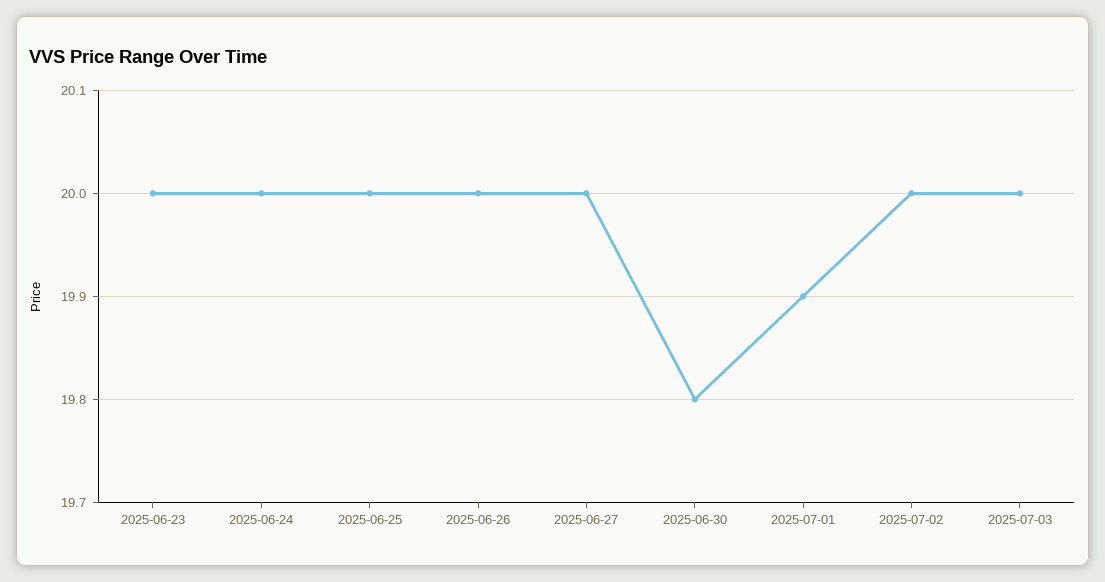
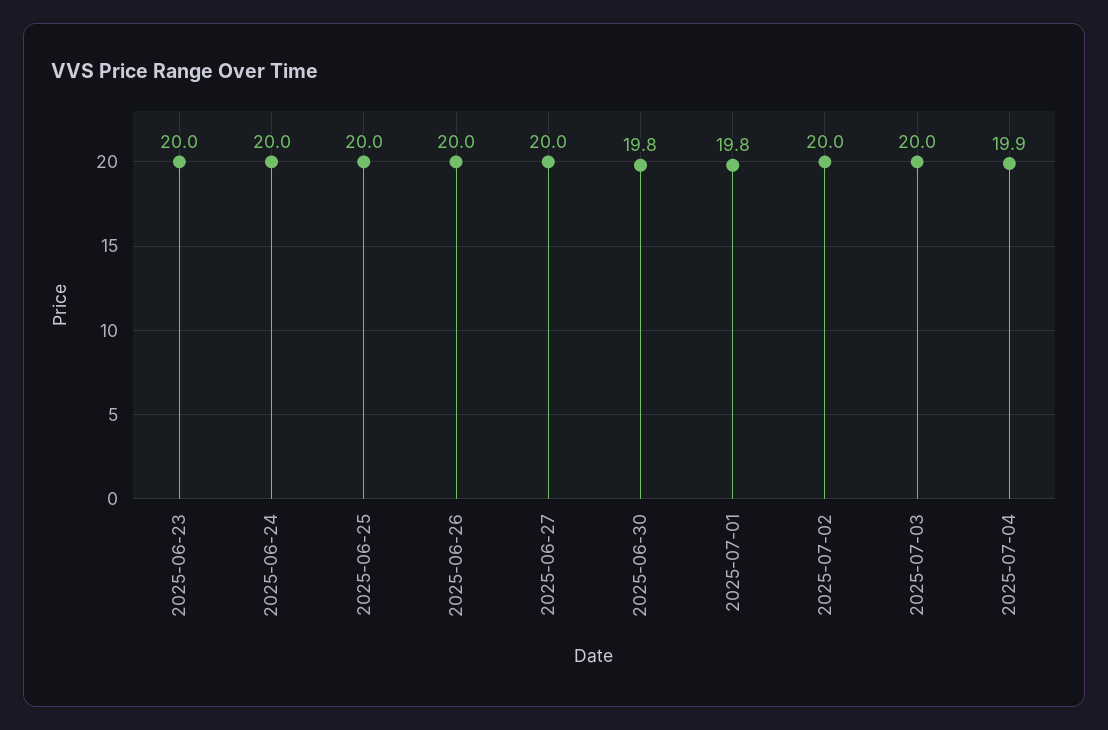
2025-07-01: 19.9 -> 19.8
2025-07-04: none -> 19.9

